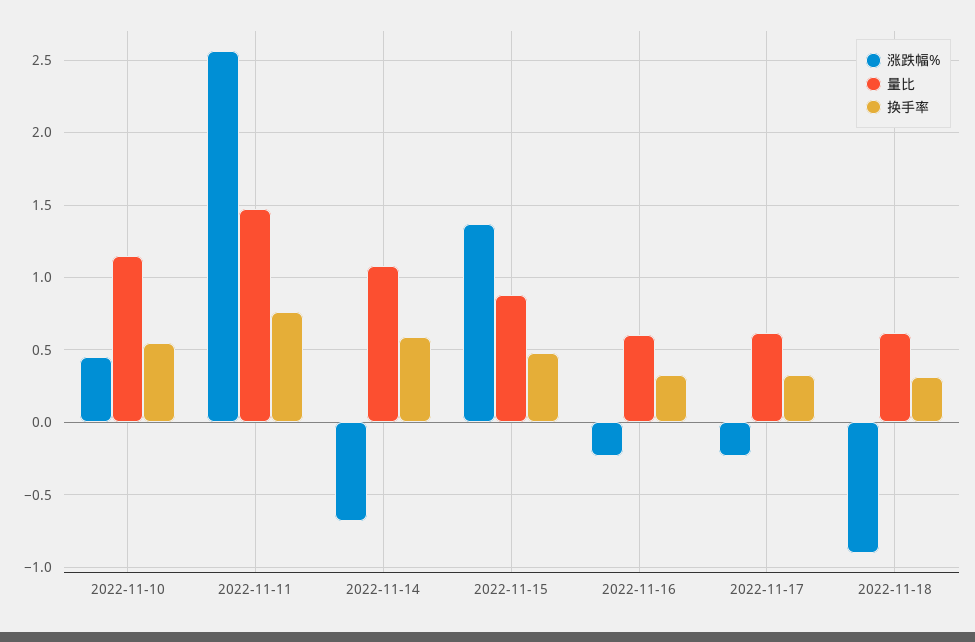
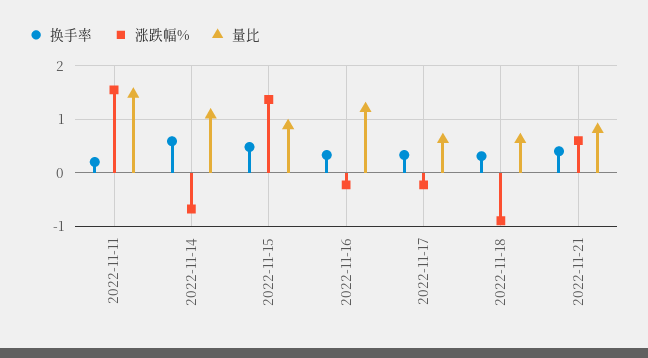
涨跌幅%, 2022-11-10: 0.45 -> none
量比, 2022-11-10: 1.15 -> none
换手率, 2022-11-10: 0.55 -> none
涨跌幅%, 2022-11-11: 2.55 -> 1.6
换手率, 2022-11-11: 0.75 -> 0.2
量比, 2022-11-16: 0.6 -> 1.2
换手率, 2022-11-21: none -> 0.4
涨跌幅%, 2022-11-21: none -> 0.6
量比, 2022-11-21: none -> 0.8

